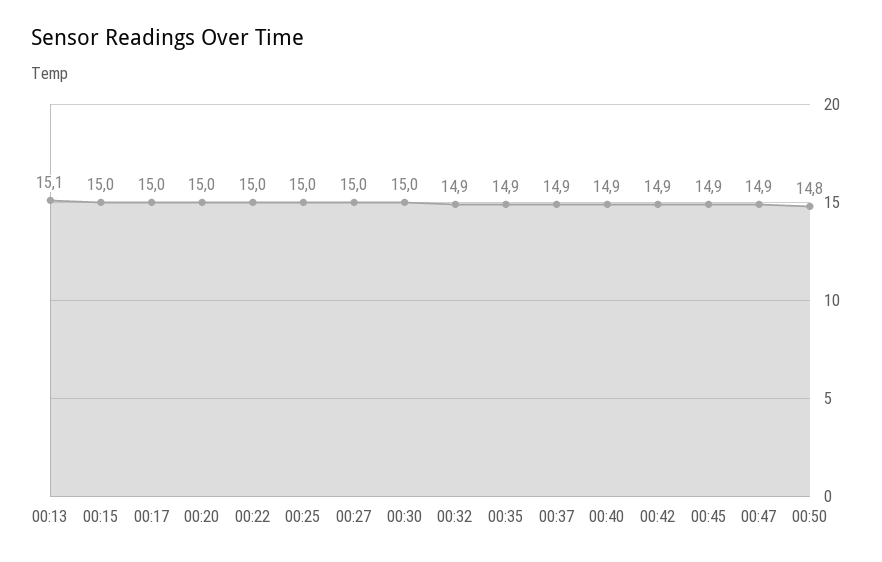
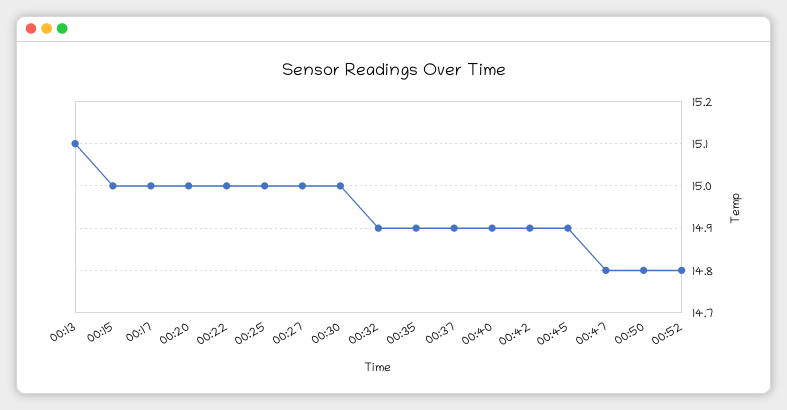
00:47: 14.9 -> 14.8
00:52: none -> 14.8

